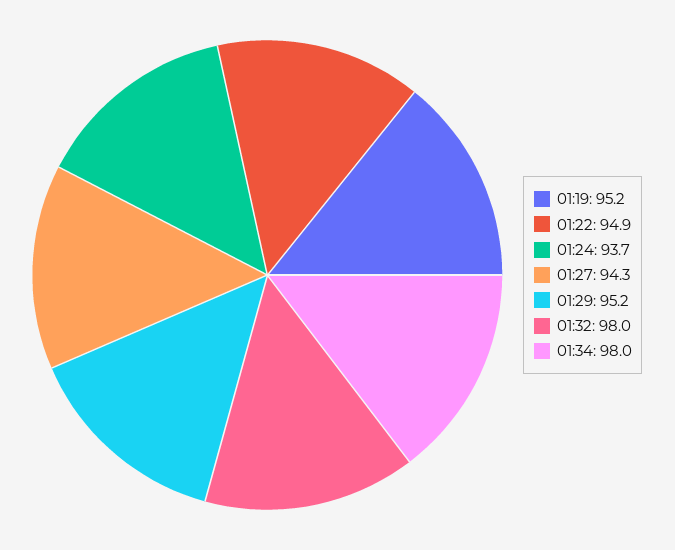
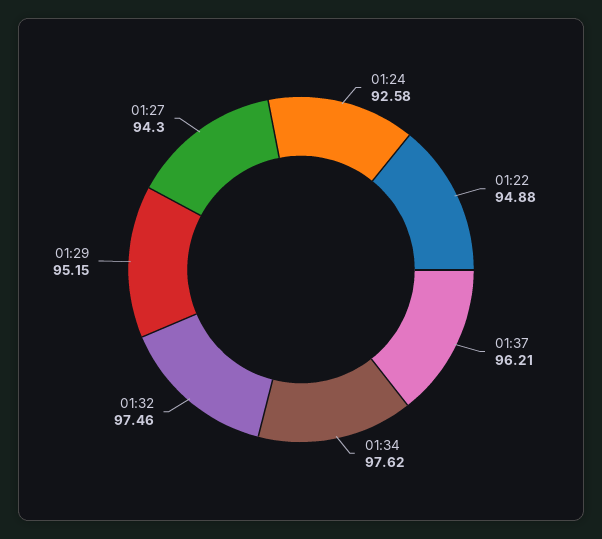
01:19: 95.2 -> none
01:24: 93.7 -> 92.58
01:32: 98 -> 97.46
01:34: 98 -> 97.62
01:37: none -> 96.21

